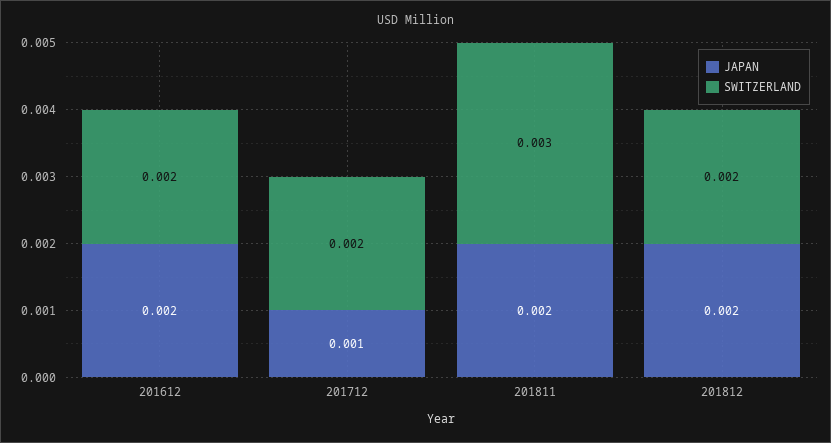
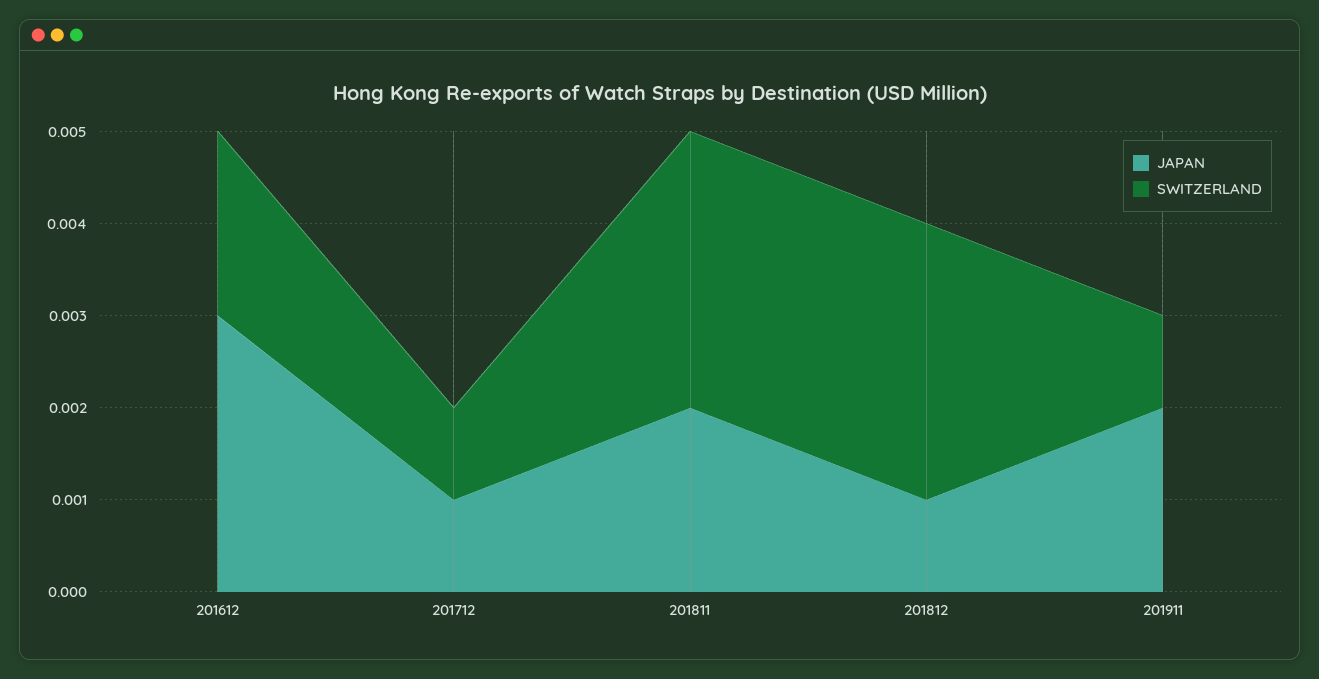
JAPAN, 201612: 0.002 -> 0.003
SWITZERLAND, 201712: 0.002 -> 0.001
JAPAN, 201812: 0.002 -> 0.001
SWITZERLAND, 201812: 0.002 -> 0.003
JAPAN, 201911: none -> 0.002
SWITZERLAND, 201911: none -> 0.001

